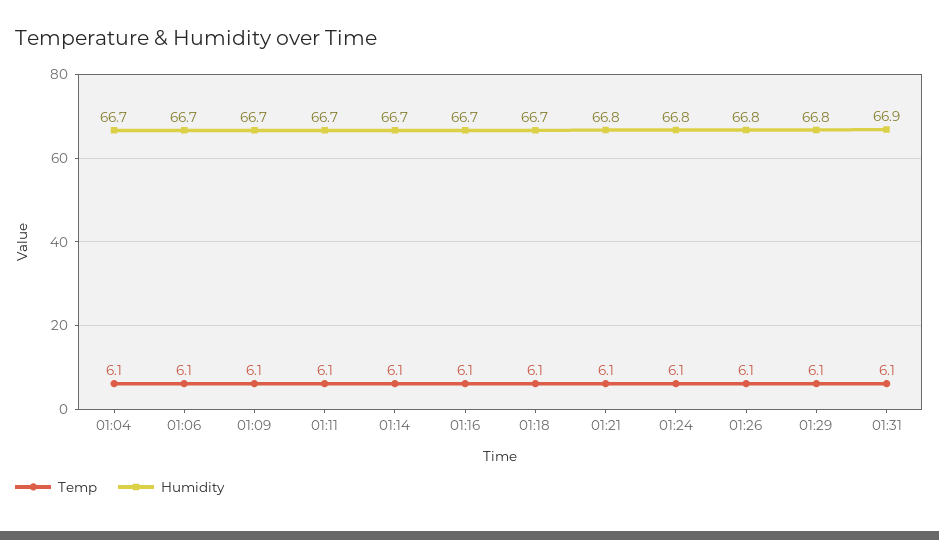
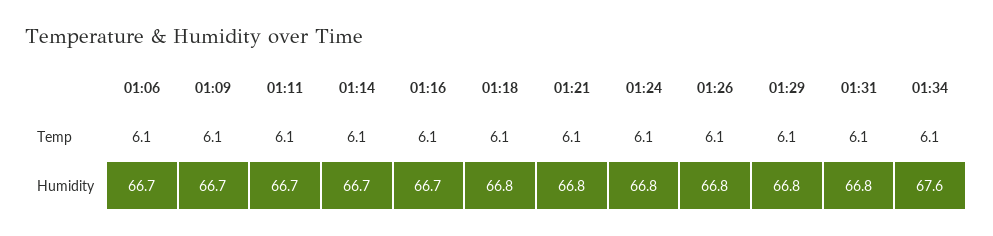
Temp, 01:04: 6.1 -> none
Humidity, 01:04: 66.7 -> none
Humidity, 01:18: 66.7 -> 66.8
Humidity, 01:31: 66.9 -> 66.8
Temp, 01:34: none -> 6.1
Humidity, 01:34: none -> 67.6

